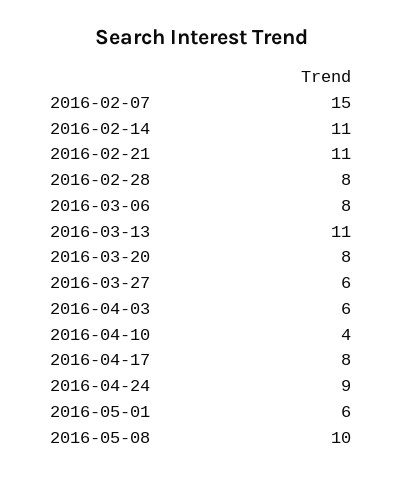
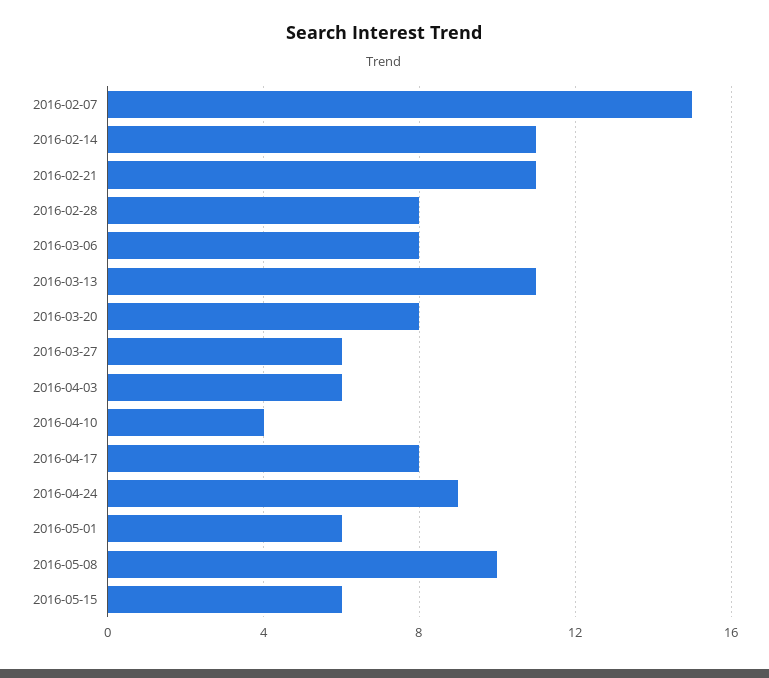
2016-05-15: none -> 6

